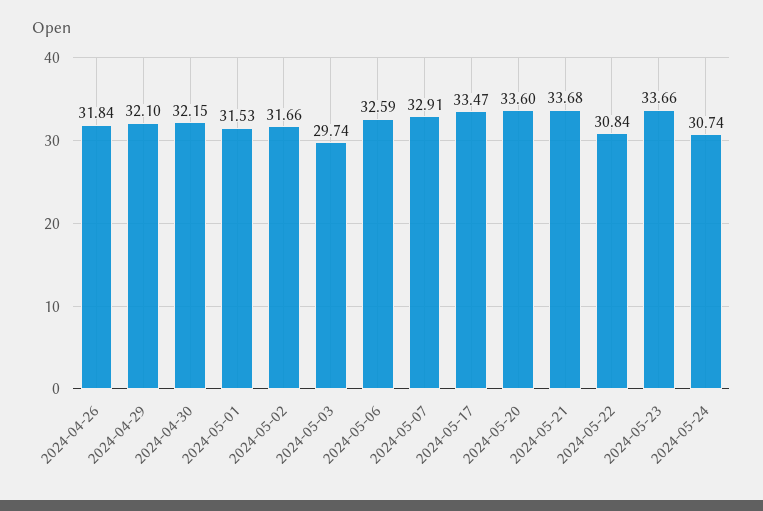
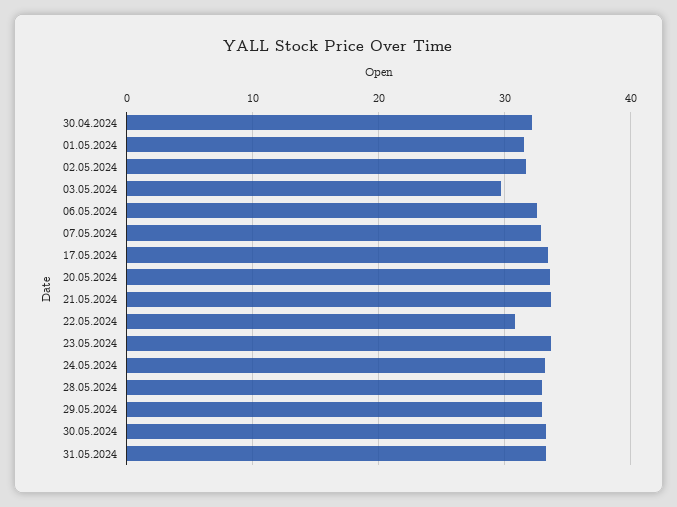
2024-04-26: 31.84 -> none
2024-04-29: 32.1 -> none
2024-05-24: 30.74 -> 33
28.05.2024: none -> 33
29.05.2024: none -> 33
30.05.2024: none -> 33
31.05.2024: none -> 33

